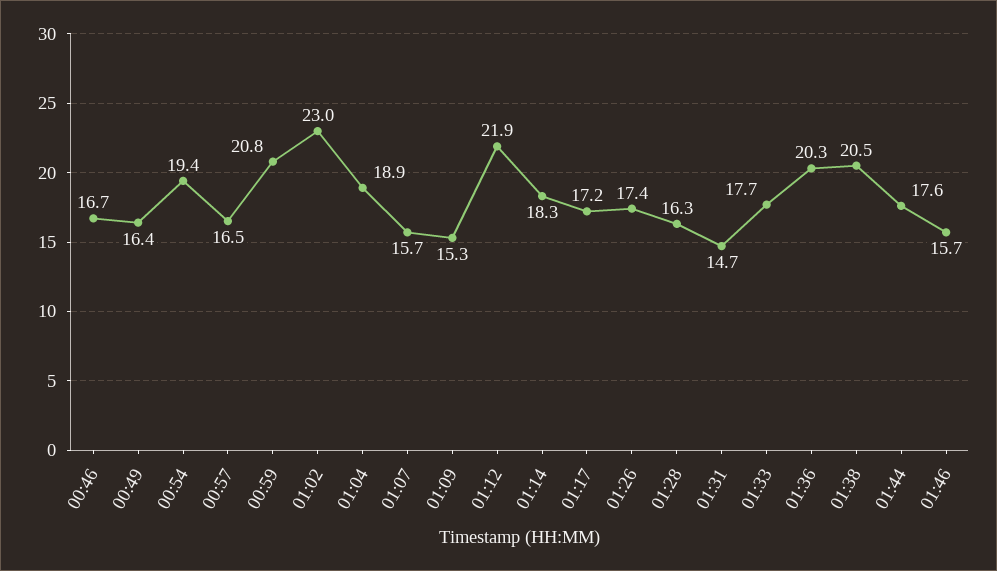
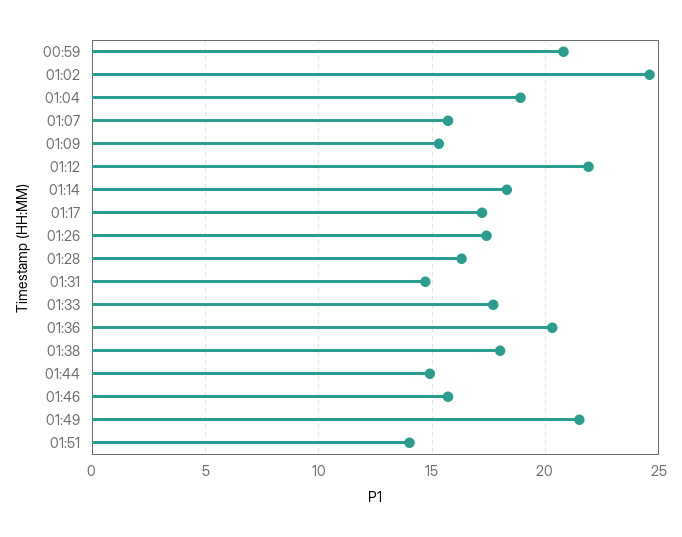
00:46: 16.7 -> none
00:49: 16.4 -> none
00:54: 19.4 -> none
00:57: 16.5 -> none
01:02: 23 -> 24.5
01:38: 20.5 -> 18
01:44: 17.6 -> 15
01:49: none -> 21.5
01:51: none -> 14

